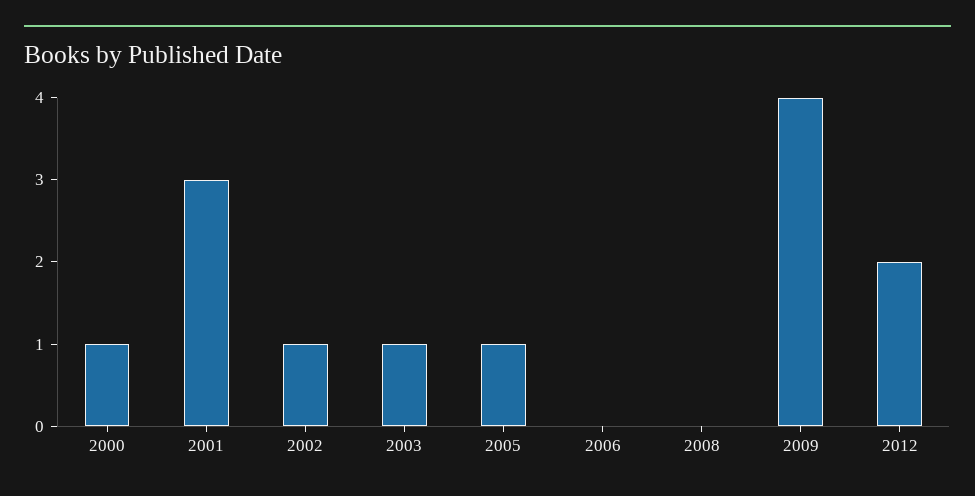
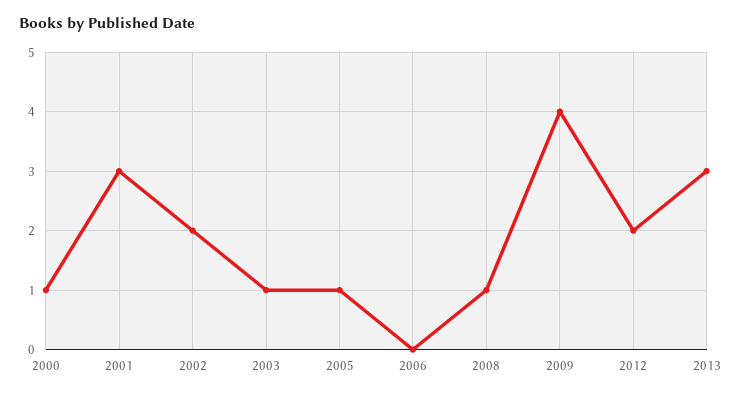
2002: 1 -> 2
2008: 0 -> 1
2013: none -> 3

